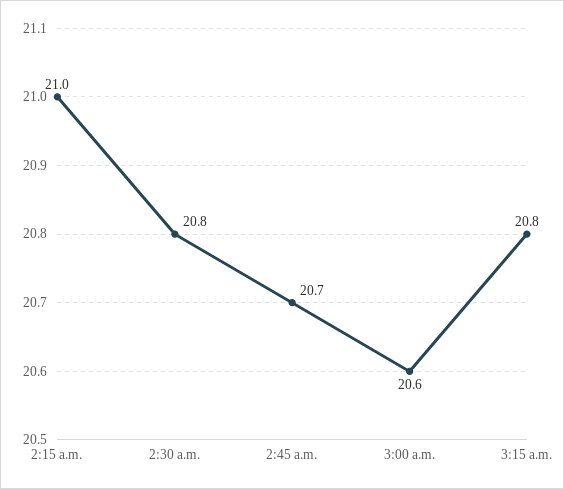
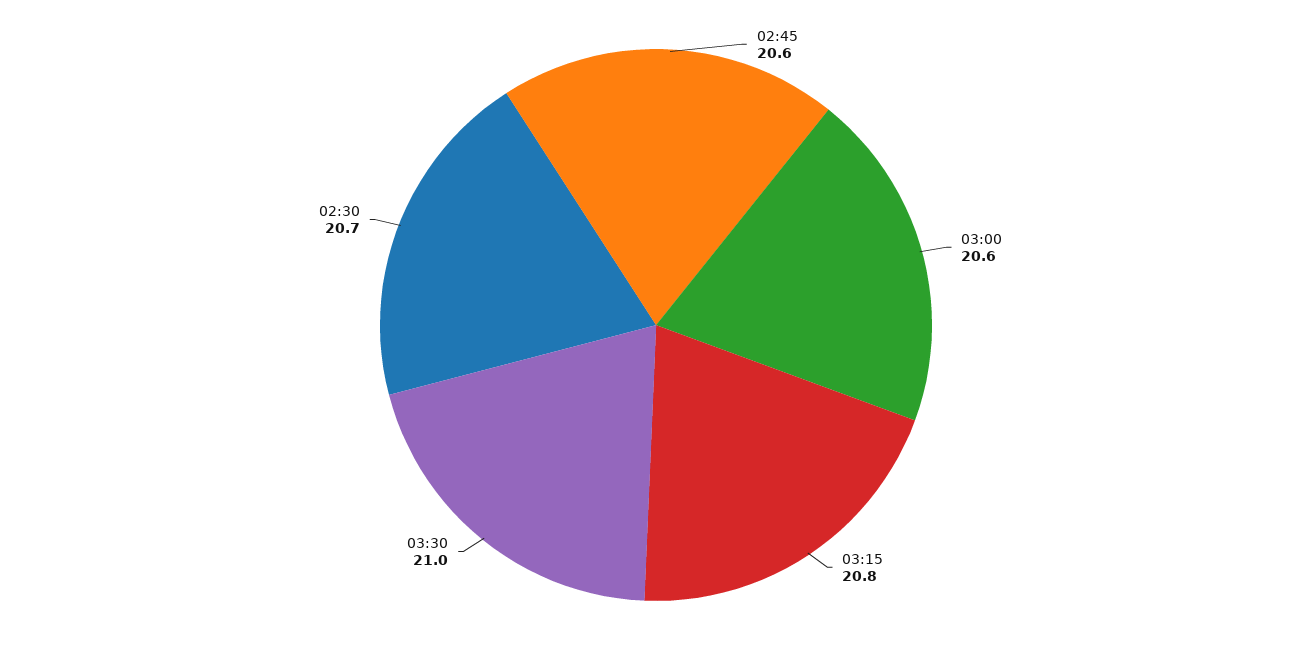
2:15 a.m.: 21 -> none
2:30 a.m.: 20.8 -> 20.7
2:45 a.m.: 20.7 -> 20.6
03:30: none -> 21

